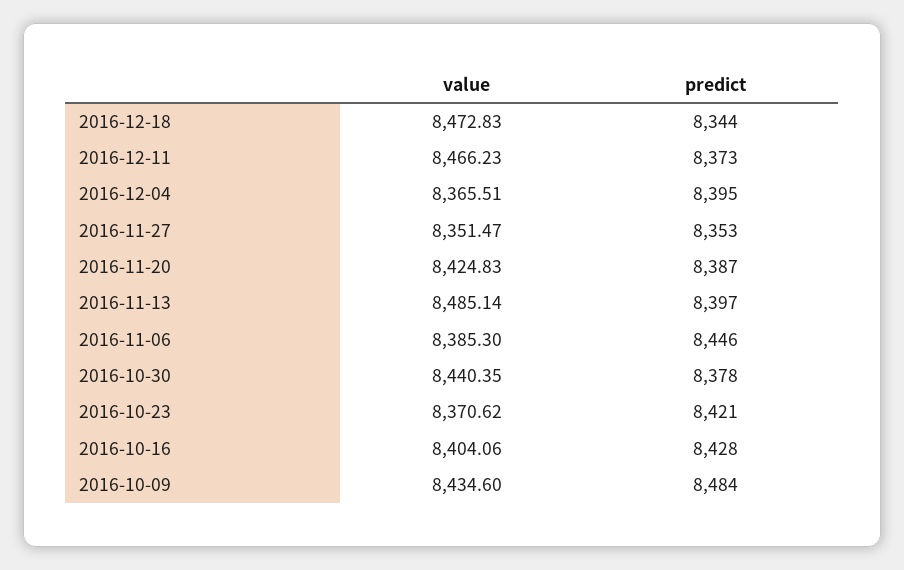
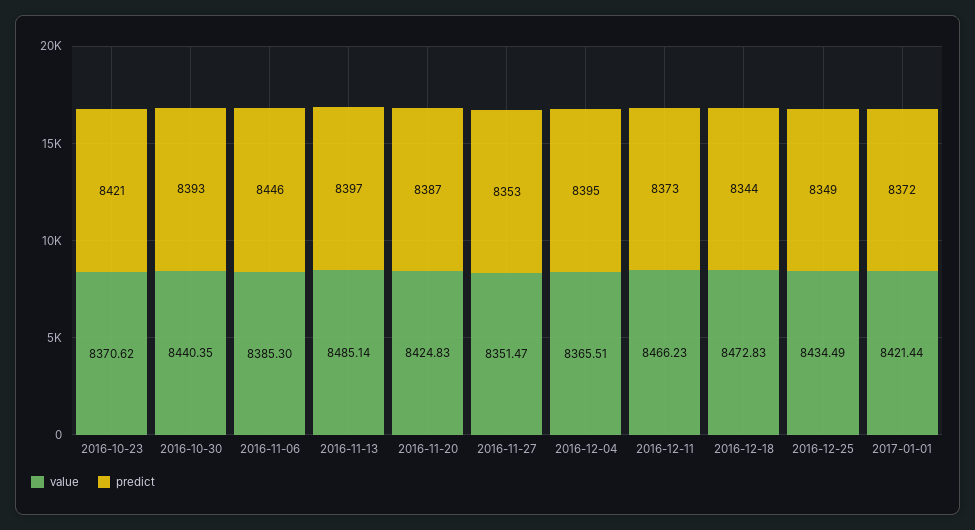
predict, 2016-10-30: 8378 -> 8393
value, 2016-10-16: 8404.06 -> none
predict, 2016-10-16: 8428 -> none
value, 2016-10-09: 8434.6 -> none
predict, 2016-10-09: 8484 -> none
value, 2016-12-25: none -> 8434.49
predict, 2016-12-25: none -> 8349
value, 2017-01-01: none -> 8421.44
predict, 2017-01-01: none -> 8372

